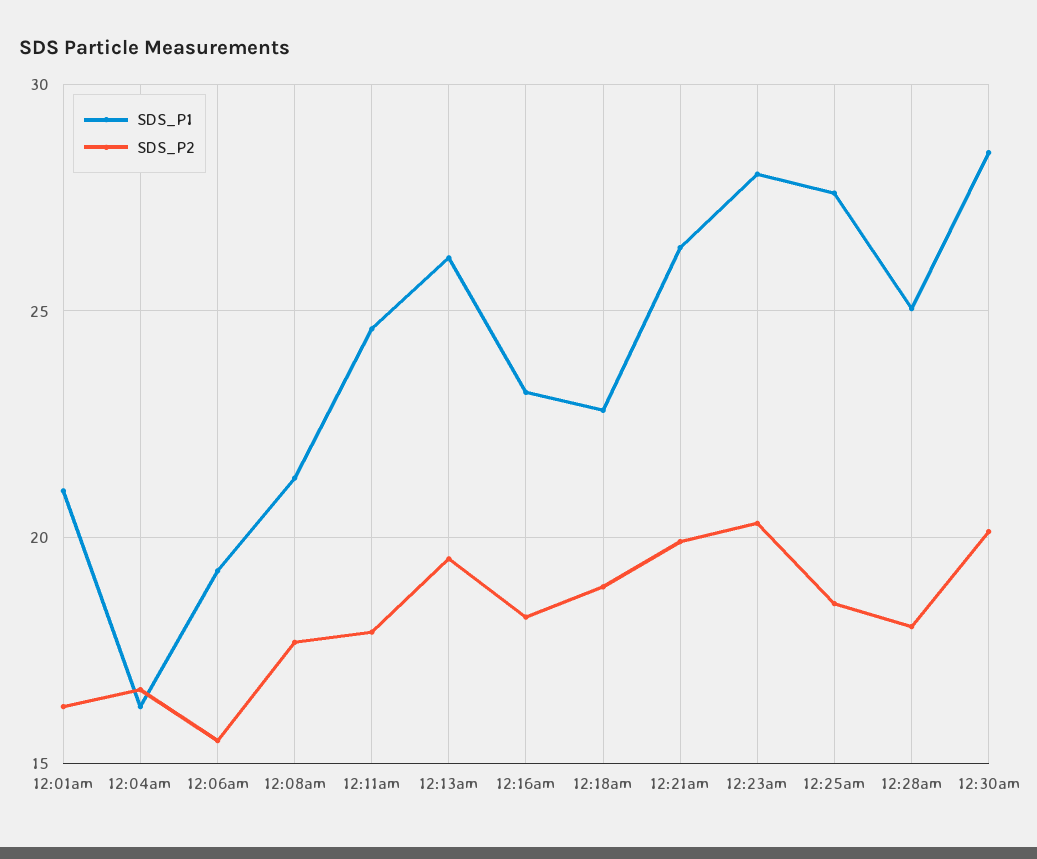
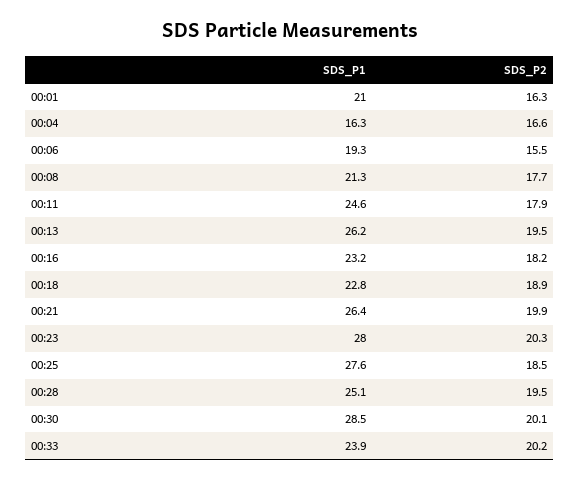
SDS_P2, 12:28am: 18 -> 19.5
SDS_P1, 00:33: none -> 23.9
SDS_P2, 00:33: none -> 20.2

